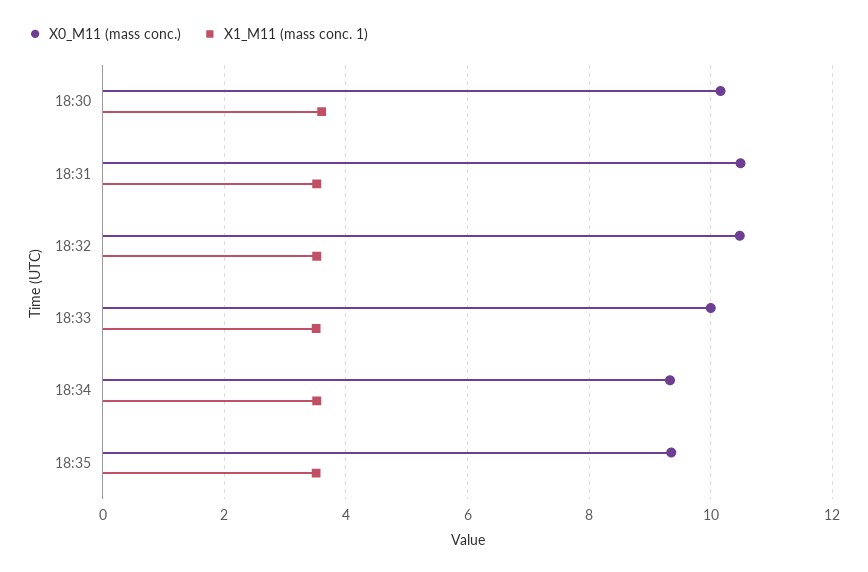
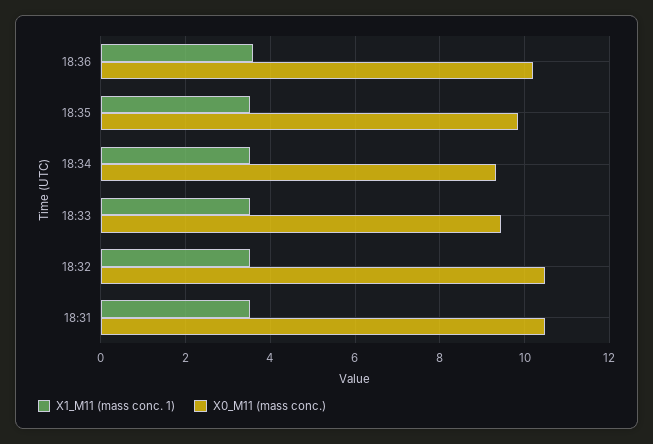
X0_M11 (mass conc.), 18:30: 10.2 -> none
X1_M11 (mass conc. 1), 18:30: 3.6 -> none
X0_M11 (mass conc.), 18:33: 10 -> 9.4
X0_M11 (mass conc.), 18:35: 9.4 -> 9.8
X1_M11 (mass conc. 1), 18:36: none -> 3.6
X0_M11 (mass conc.), 18:36: none -> 10.2

